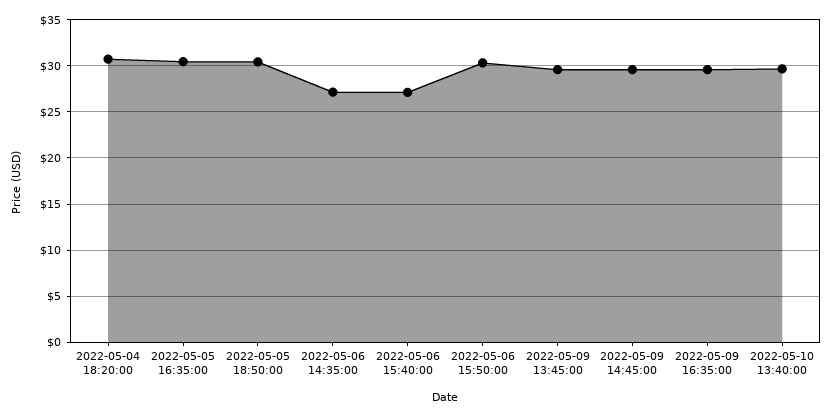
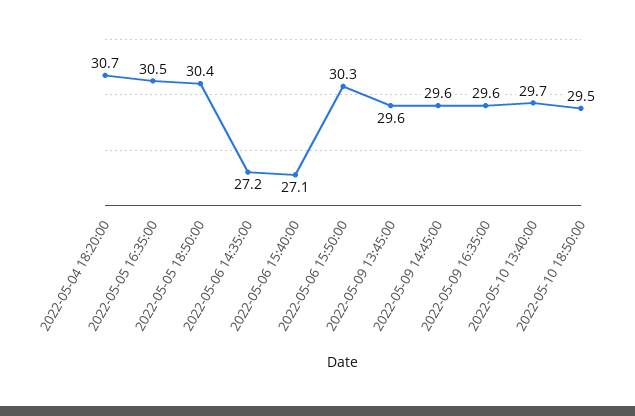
2022-05-10 18:50:00: none -> 29.5

